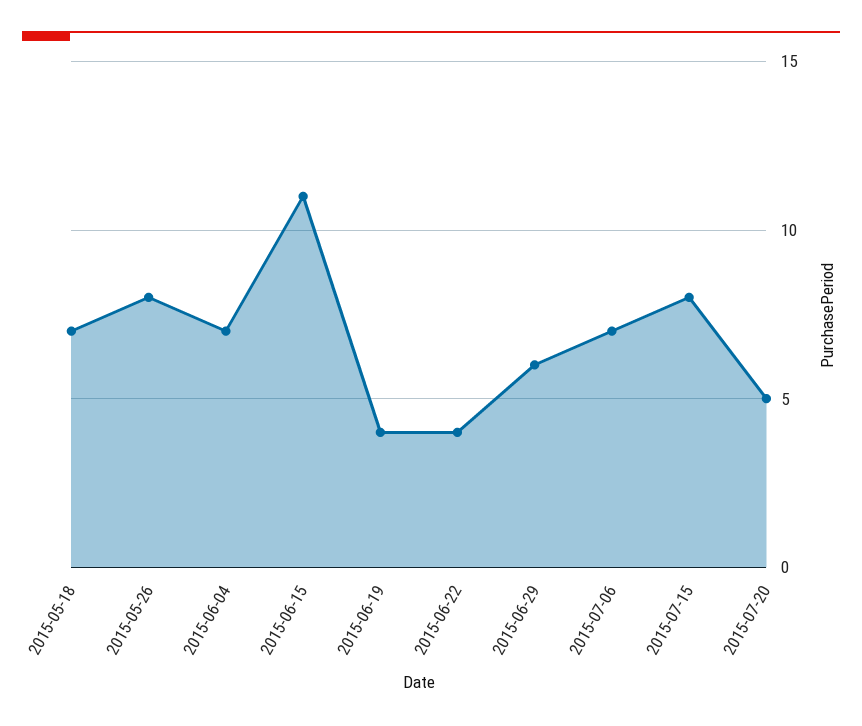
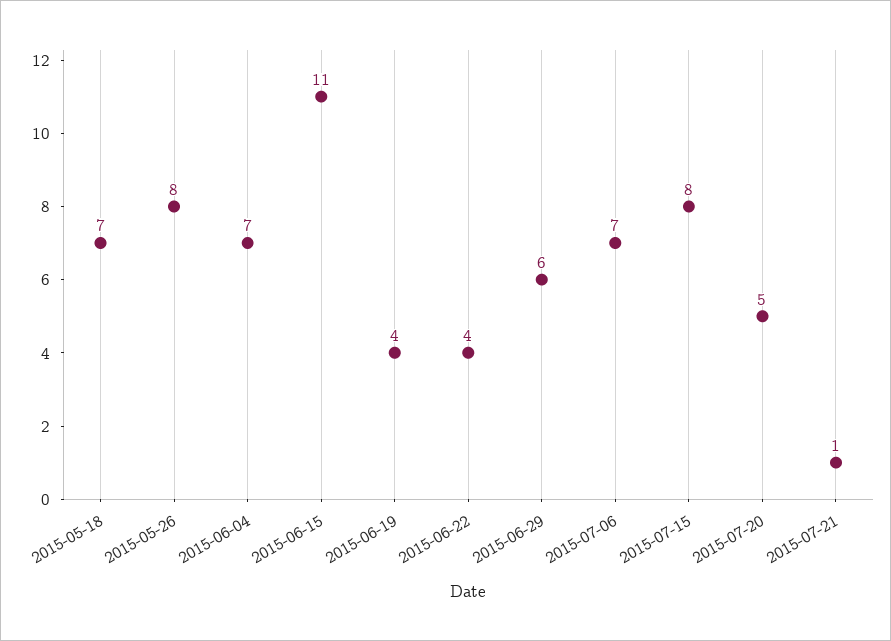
2015-07-21: none -> 1

